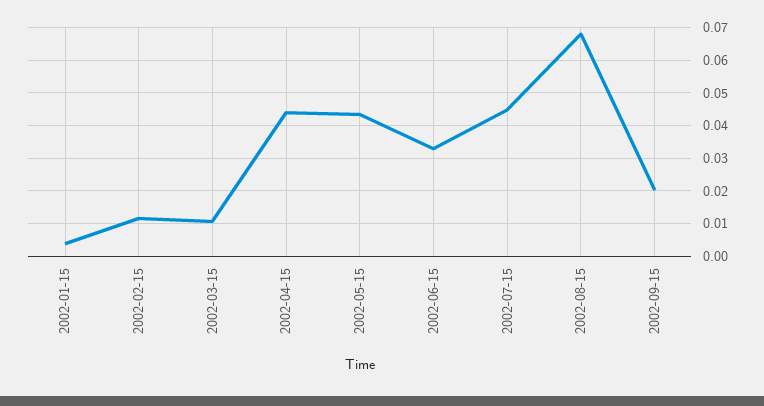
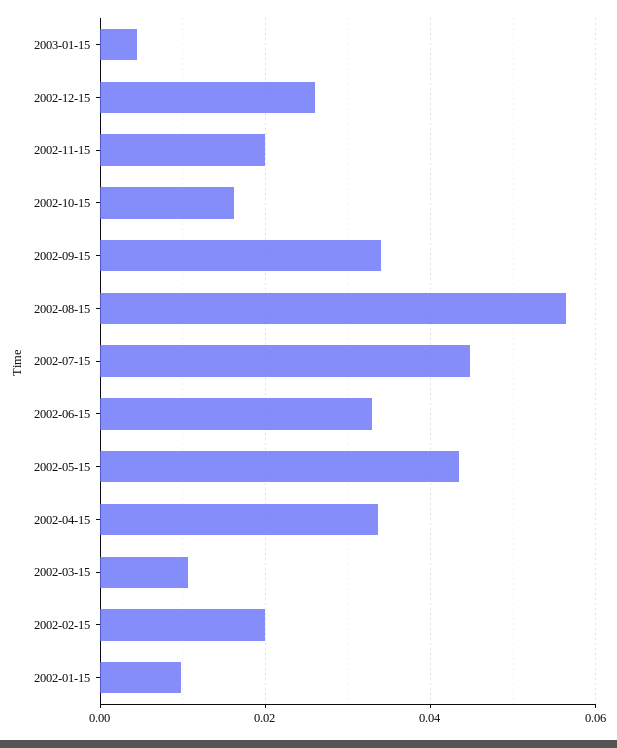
2002-01-15: 0.004 -> 0.01
2002-02-15: 0.012 -> 0.02
2002-04-15: 0.044 -> 0.034
2002-08-15: 0.068 -> 0.056
2002-09-15: 0.02 -> 0.034
2003-01-15: none -> 0.004
2002-12-15: none -> 0.026
2002-11-15: none -> 0.02
2002-10-15: none -> 0.016

